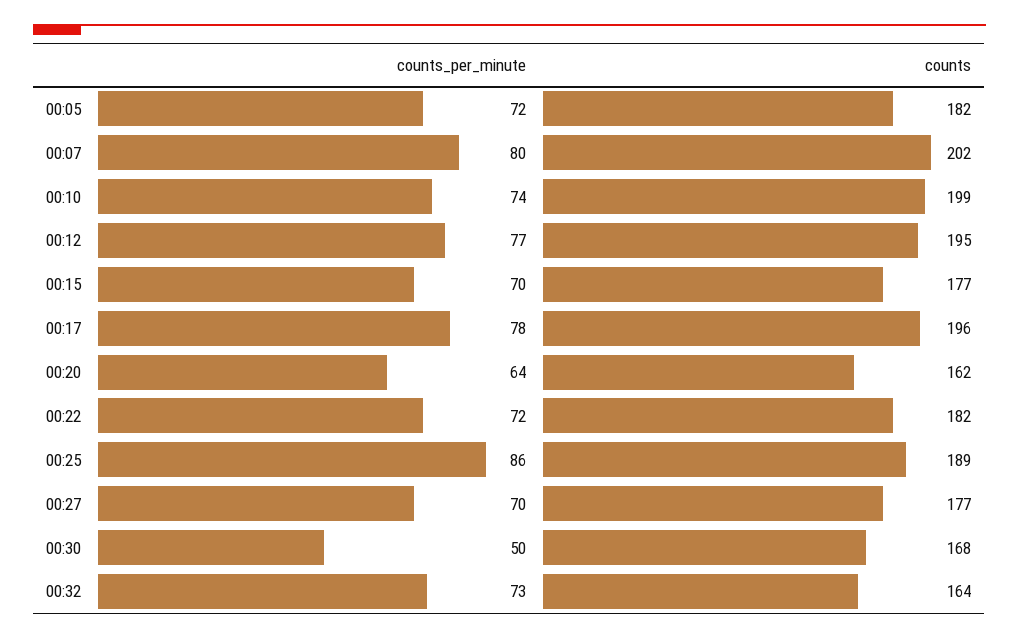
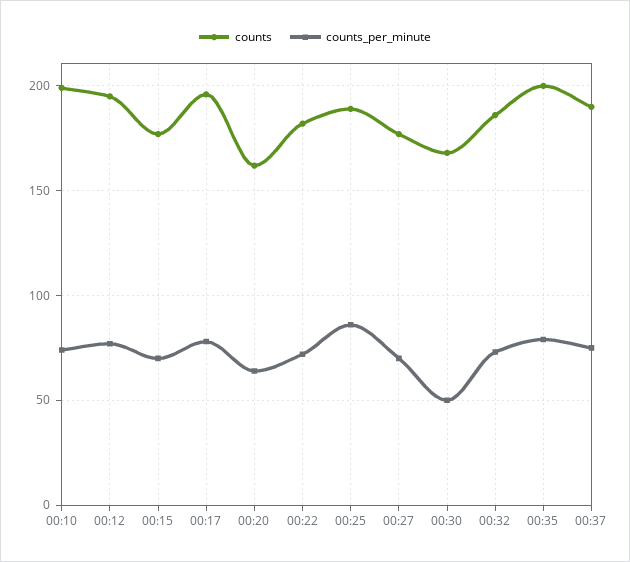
counts_per_minute, 00:05: 72 -> none
counts, 00:05: 182 -> none
counts_per_minute, 00:07: 80 -> none
counts, 00:07: 202 -> none
counts, 00:32: 164 -> 185
counts, 00:35: none -> 200
counts_per_minute, 00:35: none -> 80
counts, 00:37: none -> 190
counts_per_minute, 00:37: none -> 75

